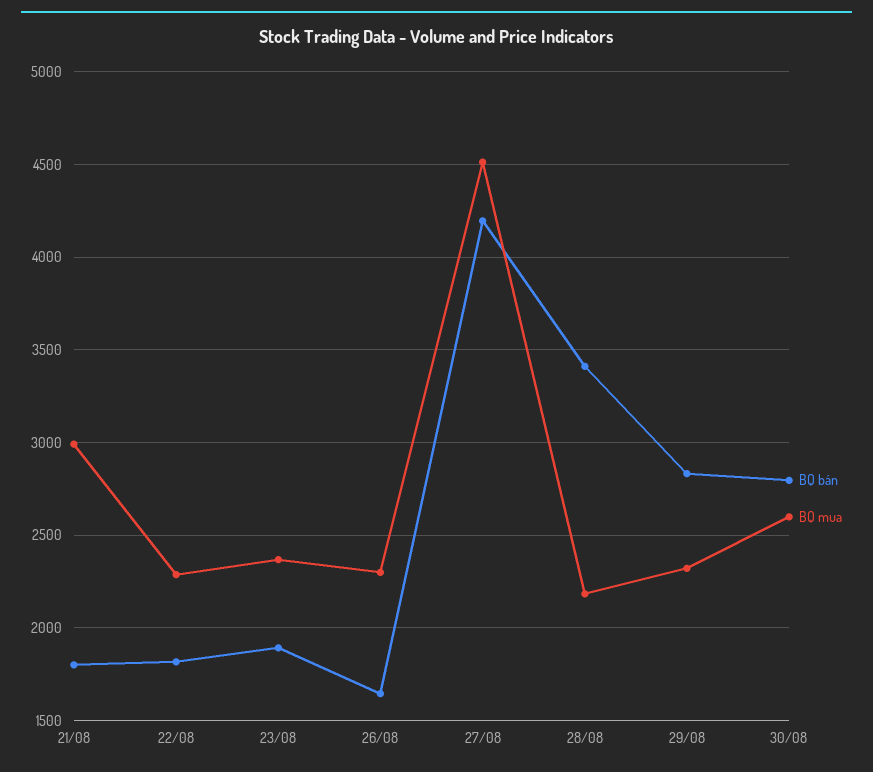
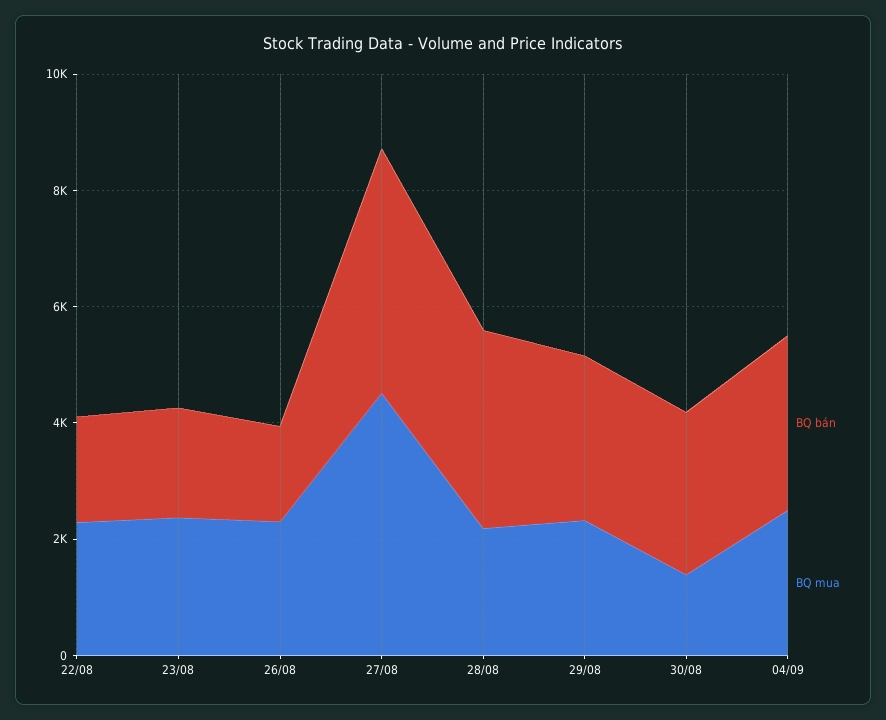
BQ bán, 21/08: 1800 -> none
BQ mua, 21/08: 3000 -> none
BQ mua, 30/08: 2600 -> 1500
BQ bán, 04/09: none -> 3000
BQ mua, 04/09: none -> 2500

